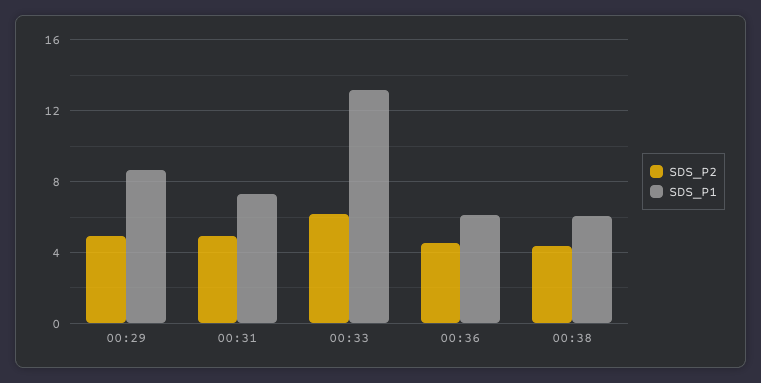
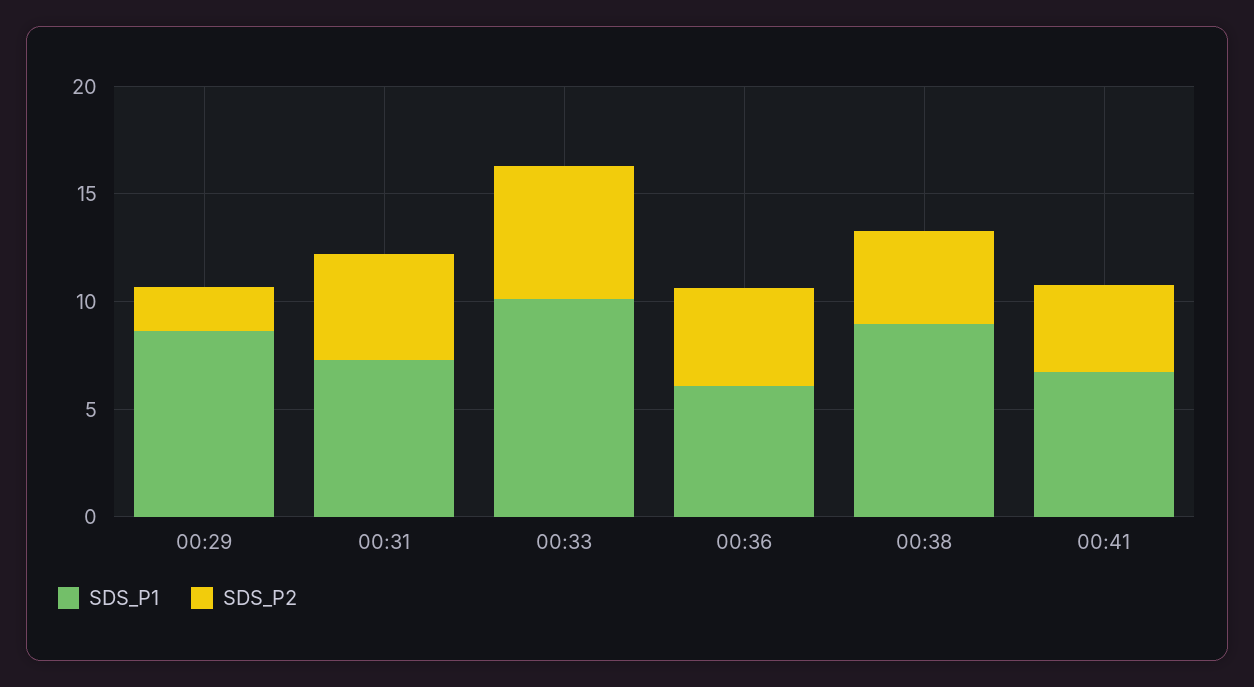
SDS_P2, 00:29: 5 -> 2
SDS_P1, 00:33: 13 -> 10
SDS_P1, 00:38: 6 -> 9
SDS_P1, 00:41: none -> 7
SDS_P2, 00:41: none -> 4

